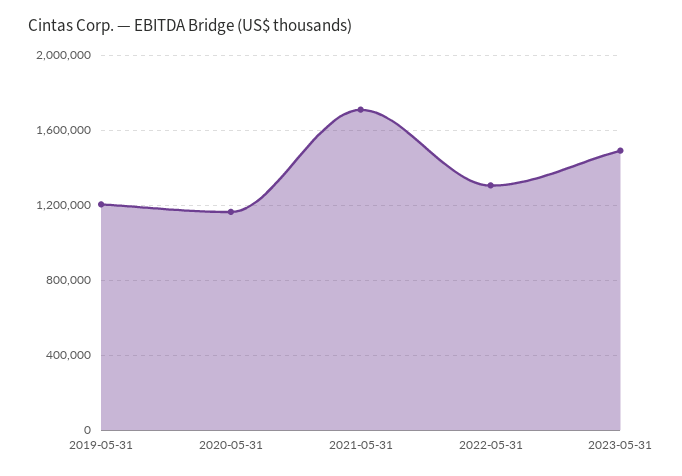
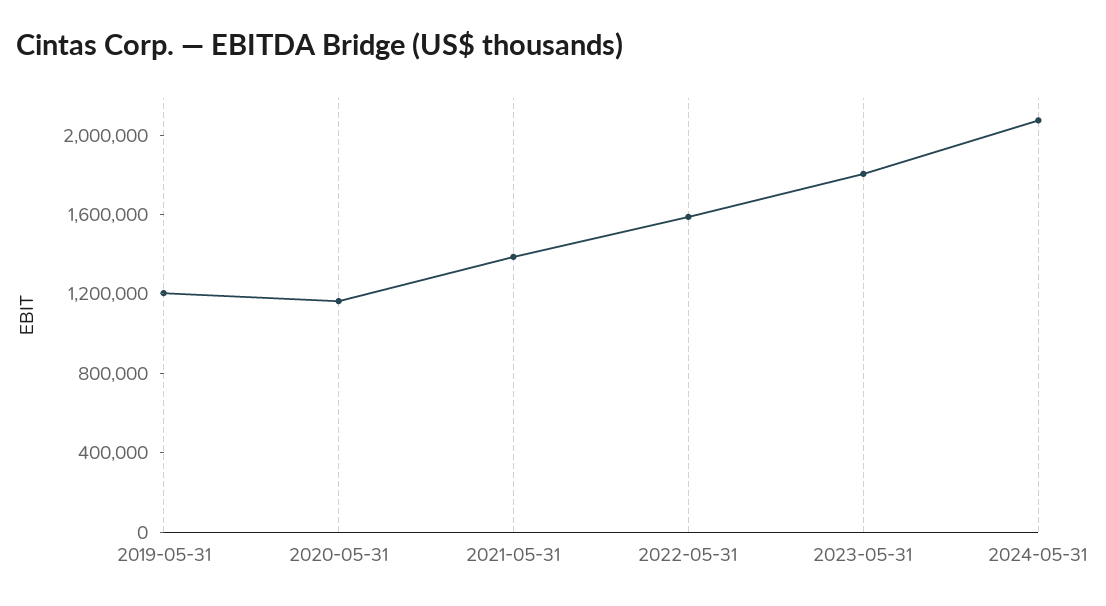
2021-05-31: 1700000 -> 1400000
2022-05-31: 1300000 -> 1600000
2023-05-31: 1500000 -> 1800000
2024-05-31: none -> 2100000

